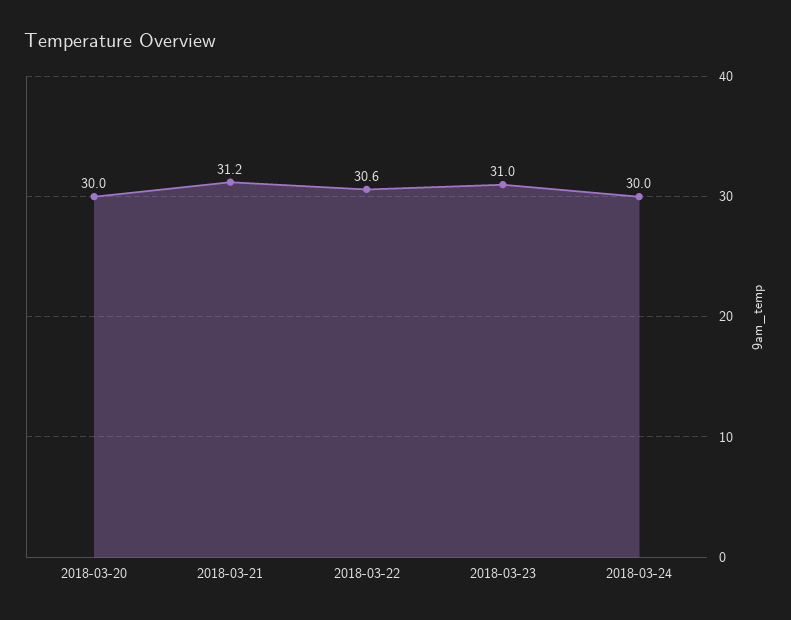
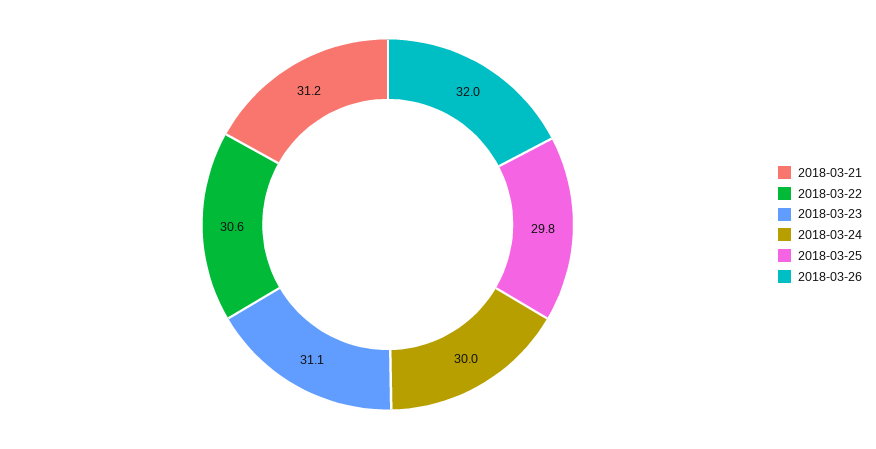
2018-03-20: 30 -> none
2018-03-23: 31 -> 31.1
2018-03-25: none -> 29.8
2018-03-26: none -> 32

